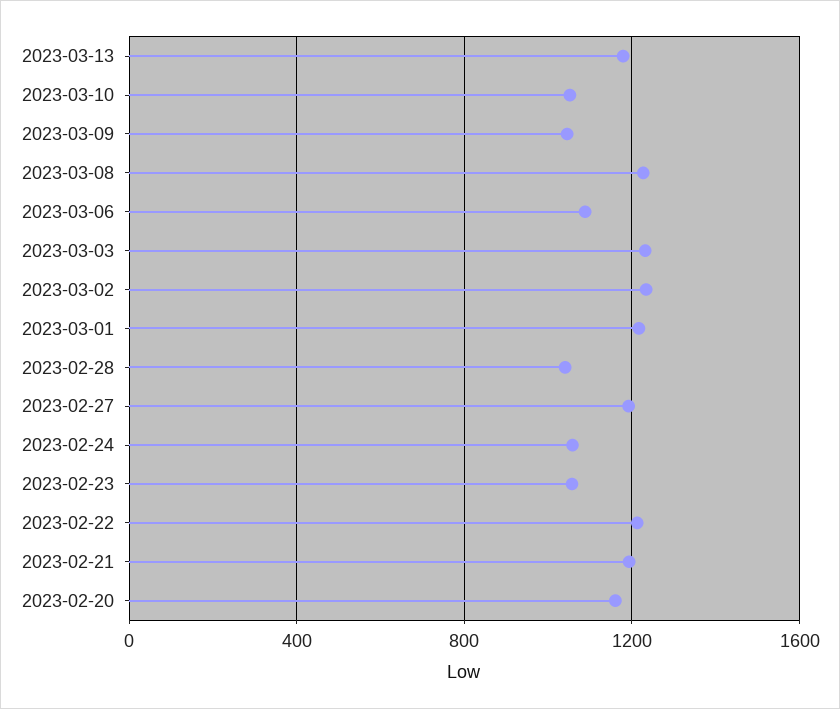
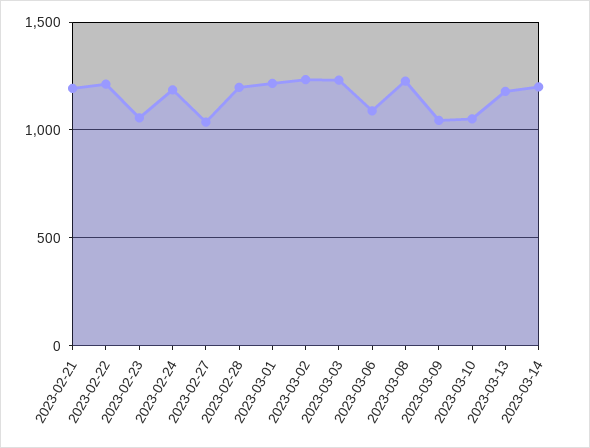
2023-02-28: 1050 -> 1200
2023-02-27: 1200 -> 1050
2023-02-24: 1050 -> 1200
2023-02-20: 1150 -> none
2023-03-14: none -> 1200

